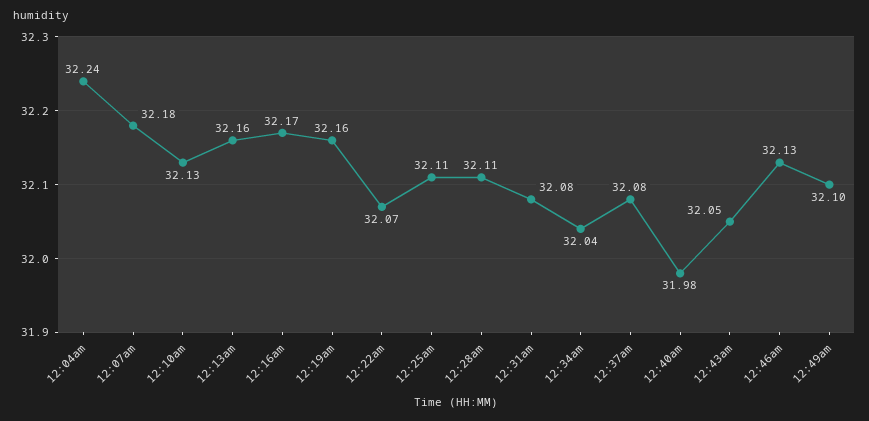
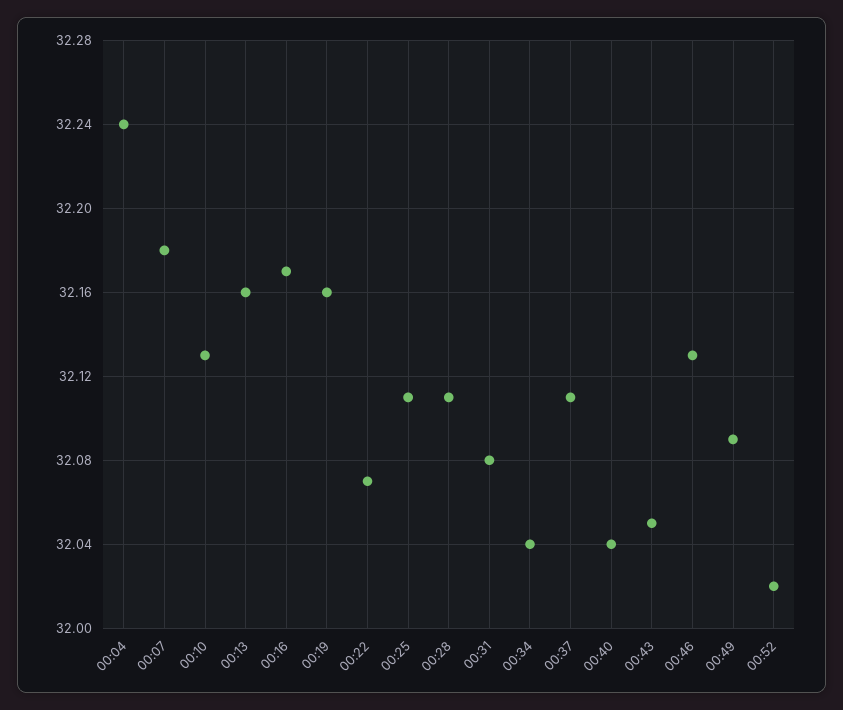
12:37am: 32.08 -> 32.11
12:40am: 31.98 -> 32.04
12:49am: 32.1 -> 32.09
00:52: none -> 32.02

